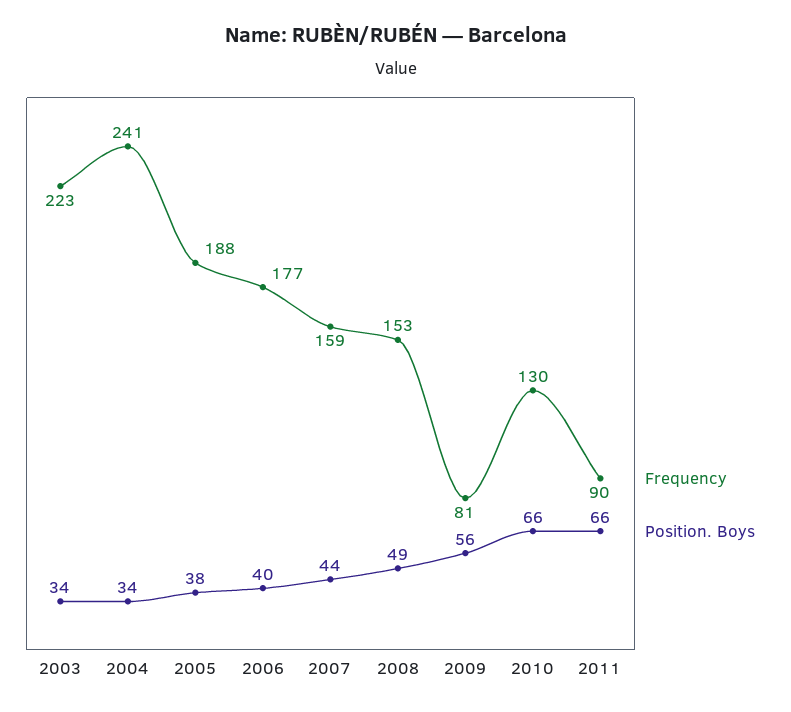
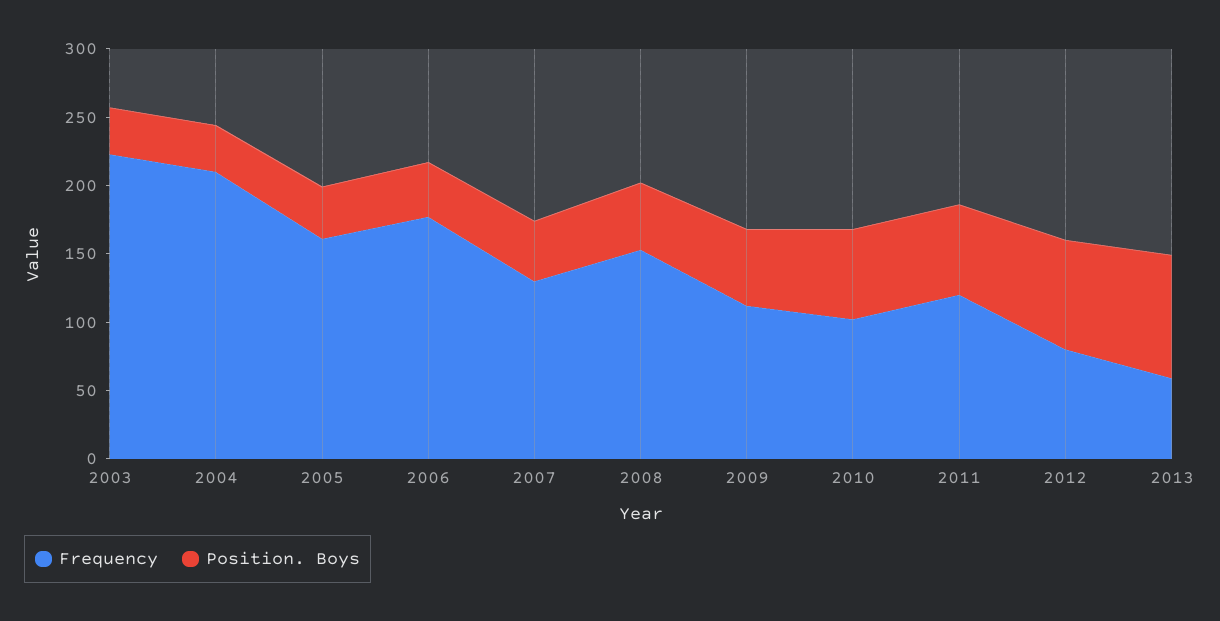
Frequency, 2004: 241 -> 210
Frequency, 2005: 188 -> 160
Frequency, 2007: 159 -> 130
Frequency, 2009: 81 -> 110
Frequency, 2010: 130 -> 100
Frequency, 2011: 90 -> 120
Frequency, 2012: none -> 80
Position. Boys, 2012: none -> 80
Frequency, 2013: none -> 60
Position. Boys, 2013: none -> 90

